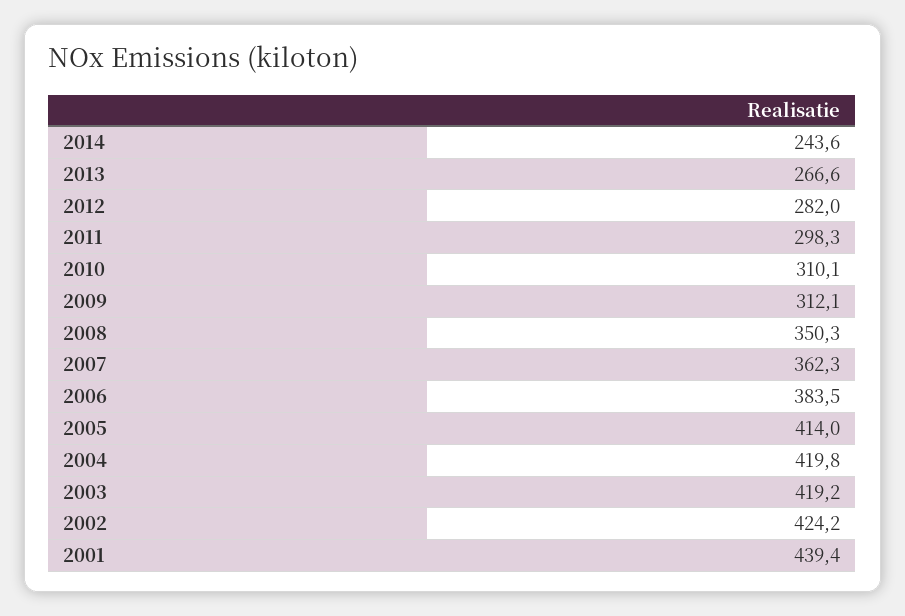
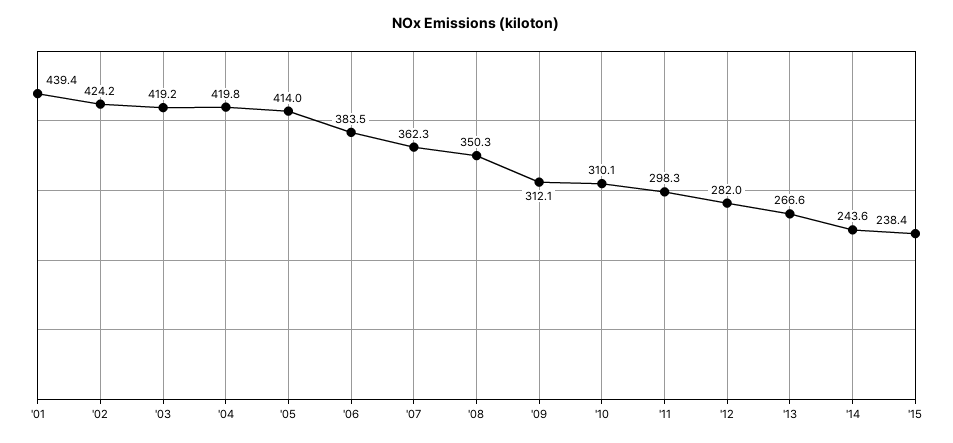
'15: none -> 238.4

